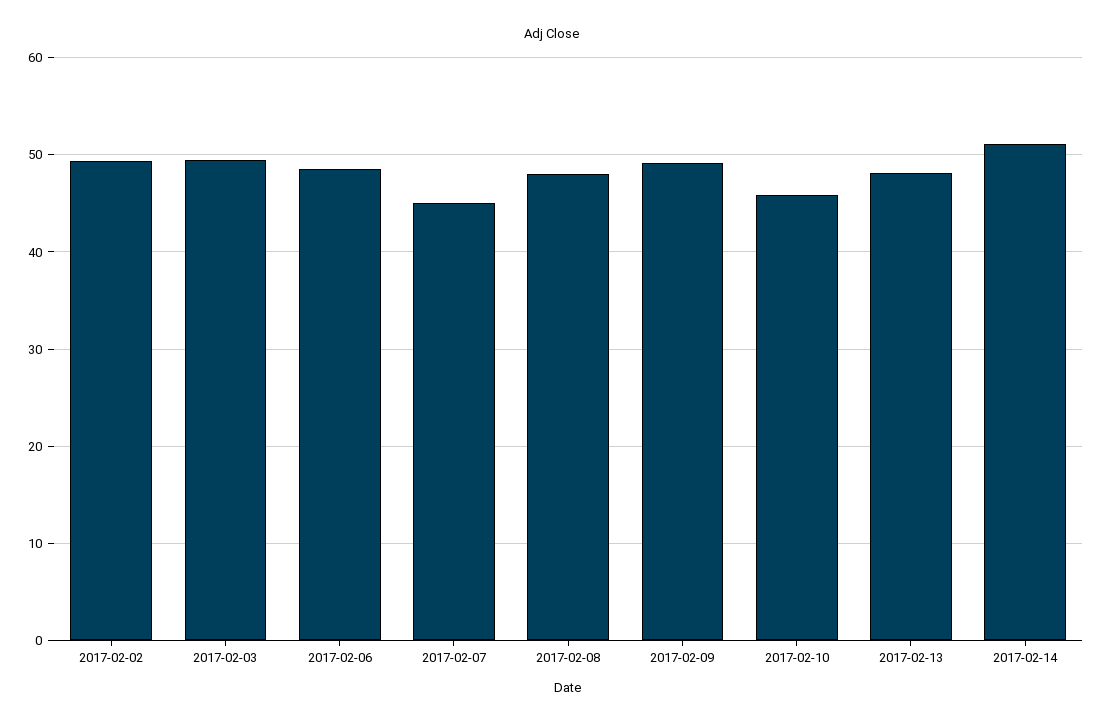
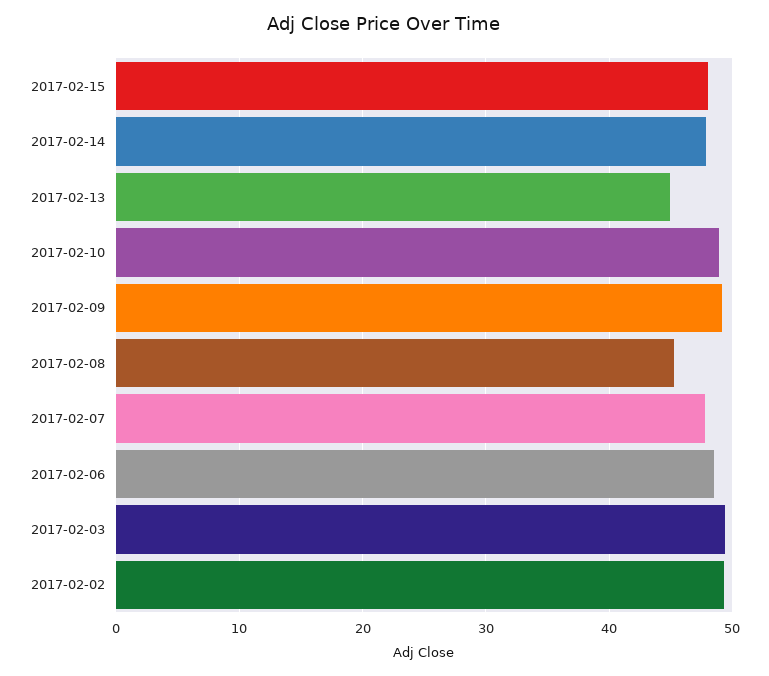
2017-02-07: 45 -> 48
2017-02-08: 48 -> 45
2017-02-10: 46 -> 49
2017-02-13: 48 -> 45
2017-02-14: 51 -> 48
2017-02-15: none -> 48

